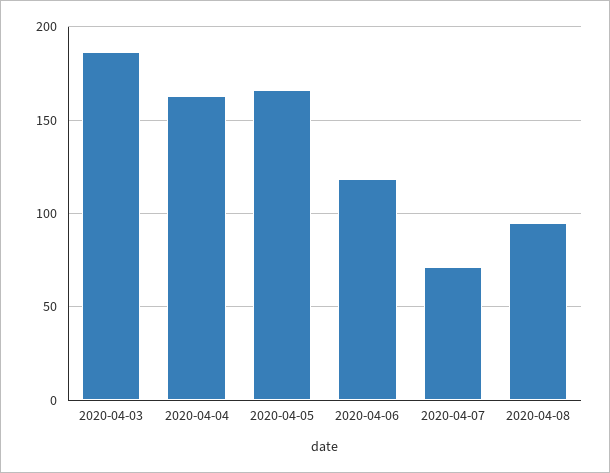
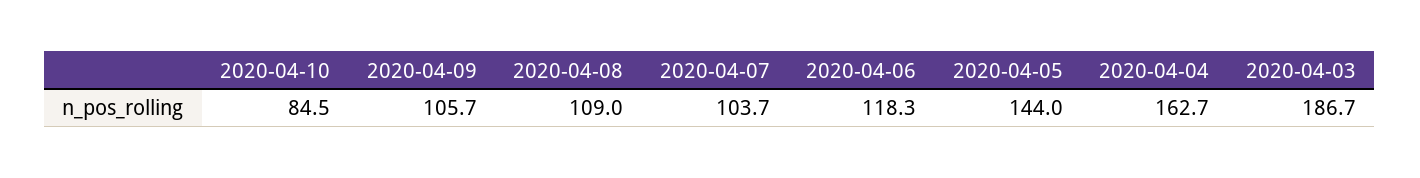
2020-04-05: 165 -> 144
2020-04-07: 70 -> 103.7
2020-04-08: 95 -> 109
2020-04-10: none -> 84.5
2020-04-09: none -> 105.7

